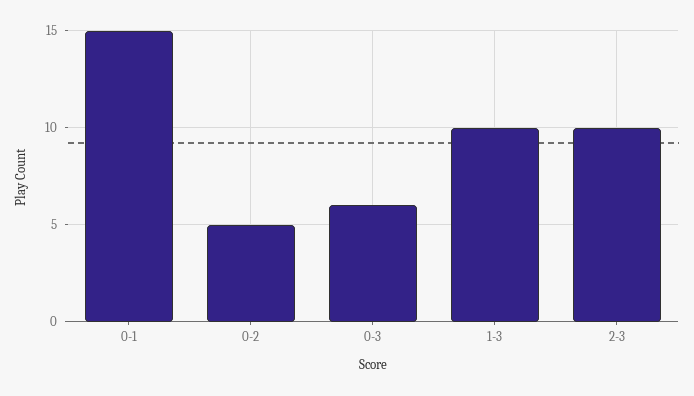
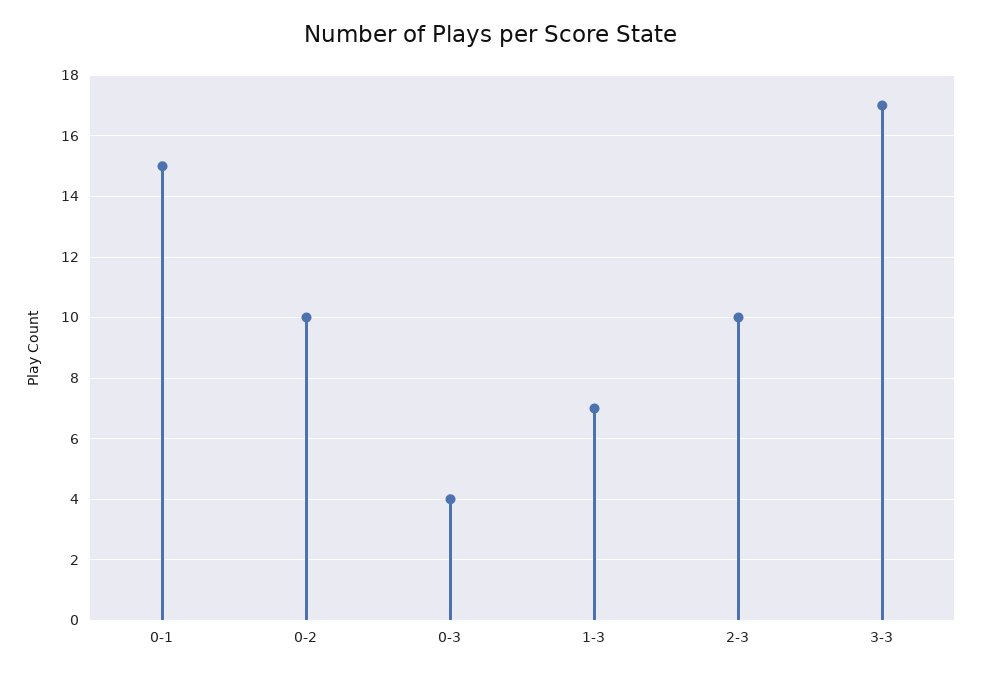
0-2: 5 -> 10
0-3: 6 -> 4
1-3: 10 -> 7
3-3: none -> 17

